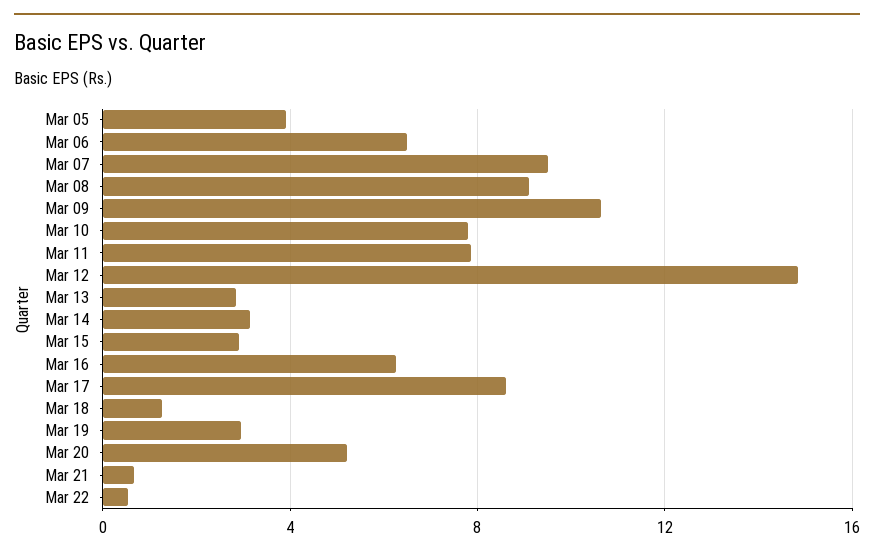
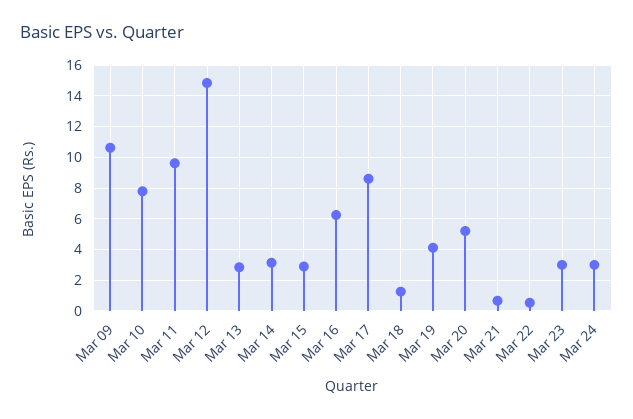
Mar 05: 4 -> none
Mar 06: 6.5 -> none
Mar 07: 9.5 -> none
Mar 08: 9 -> none
Mar 11: 8 -> 9.5
Mar 19: 3 -> 4
Mar 23: none -> 3
Mar 24: none -> 3

